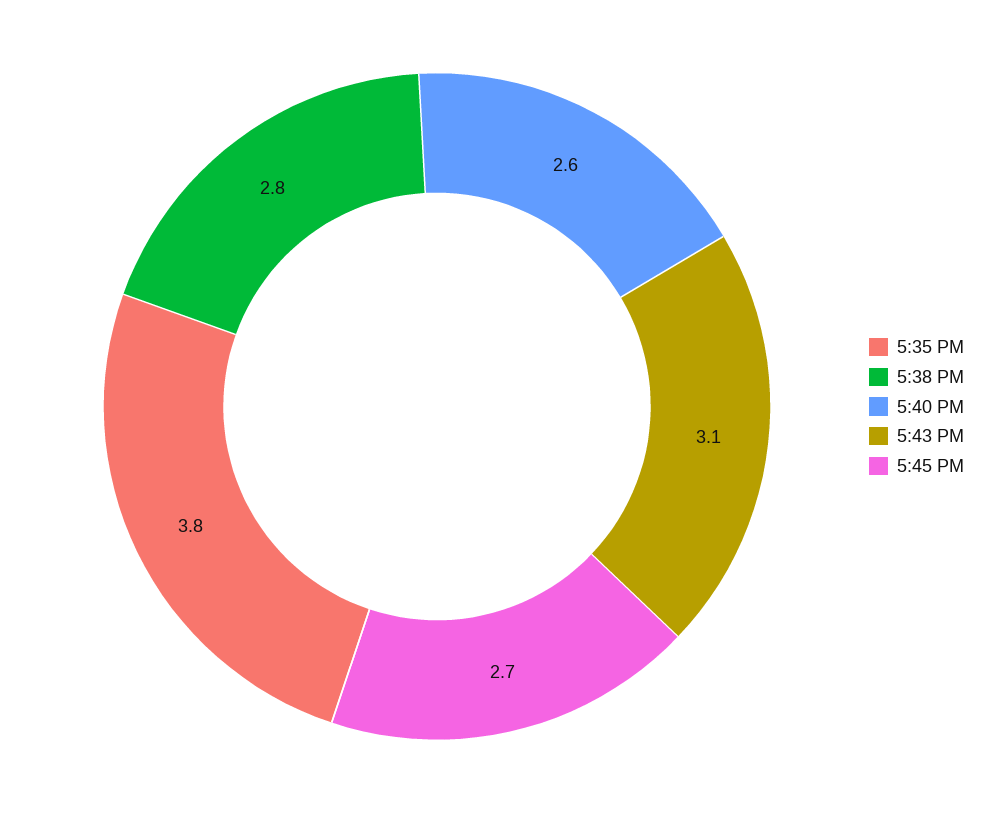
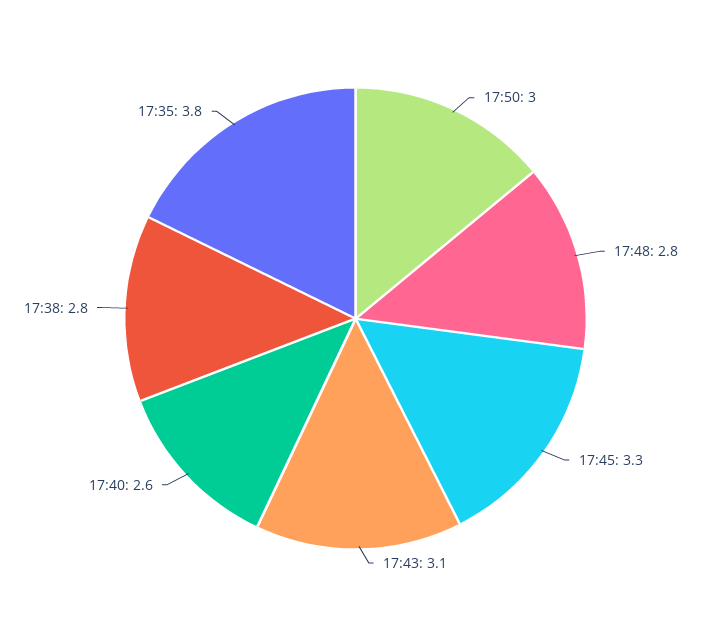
5:45 PM: 2.7 -> 3.3
17:50: none -> 3
17:48: none -> 2.8

